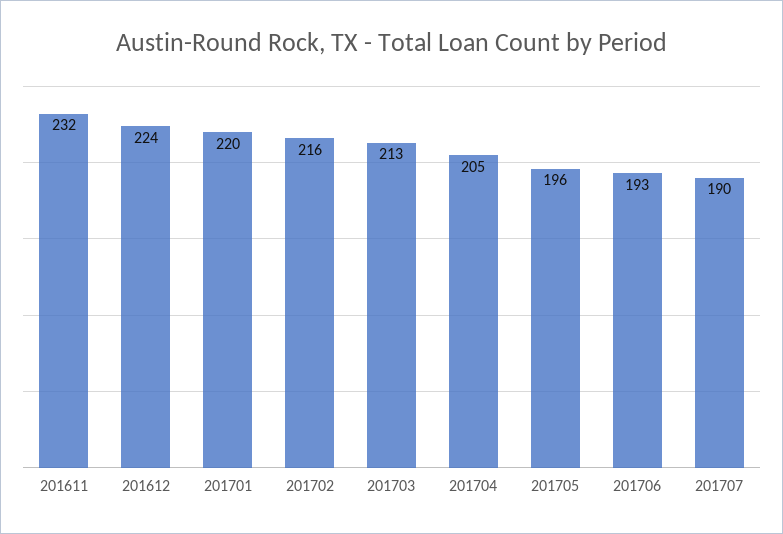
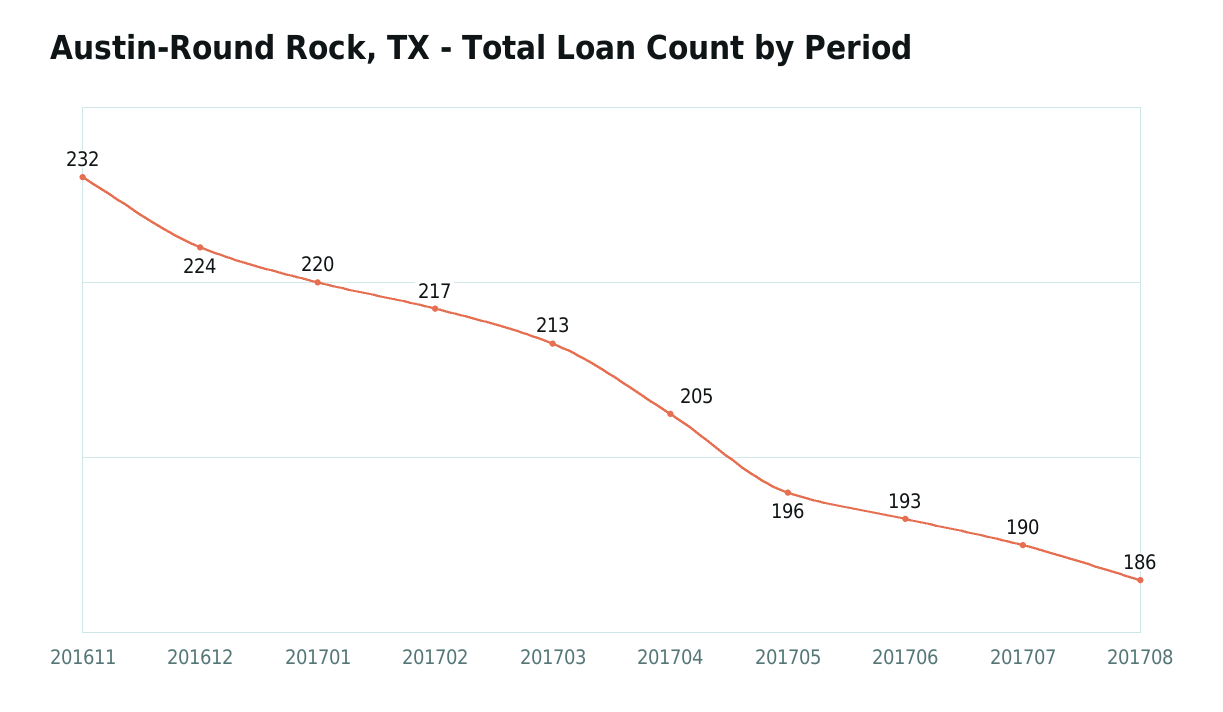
201702: 216 -> 217
201708: none -> 186

